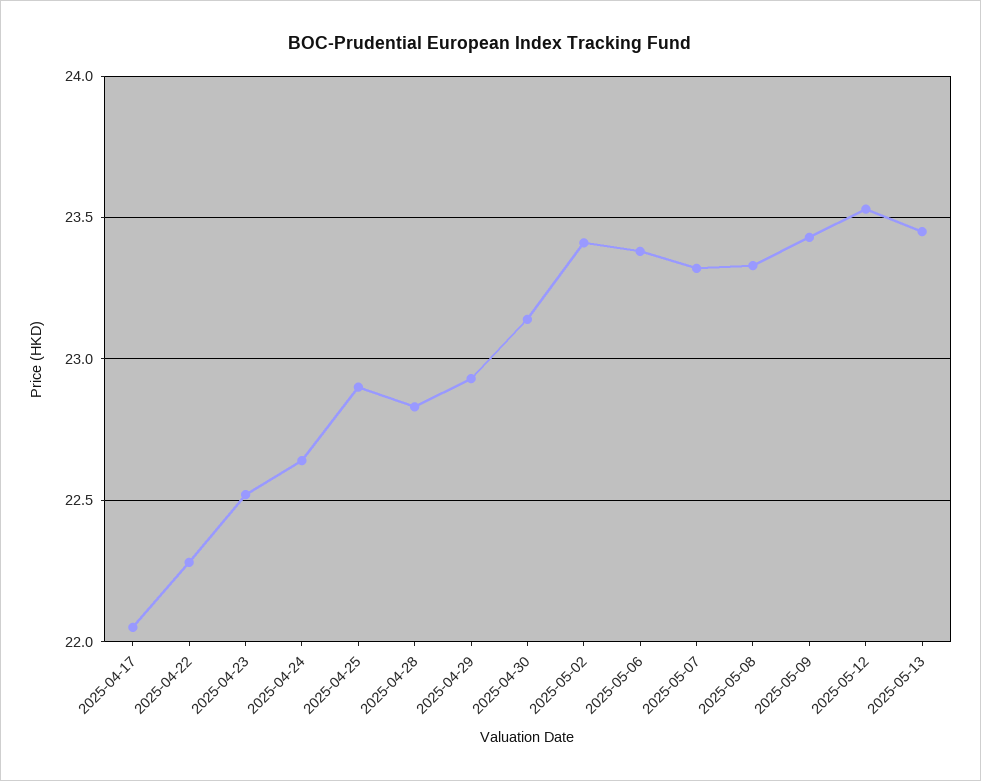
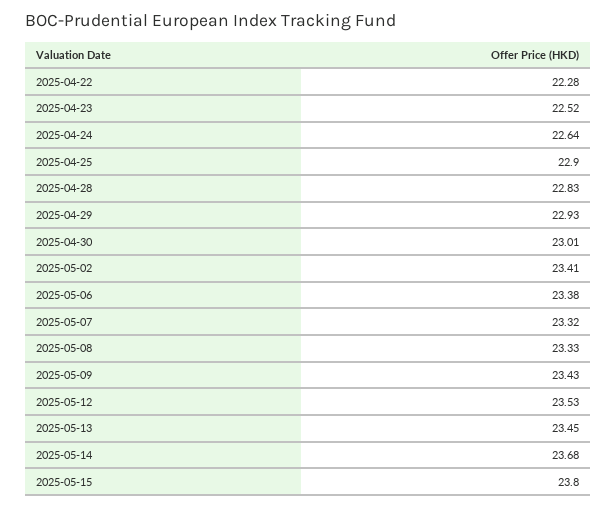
2025-04-17: 22.05 -> none
2025-04-30: 23.15 -> 23.01
2025-05-14: none -> 23.68
2025-05-15: none -> 23.8

